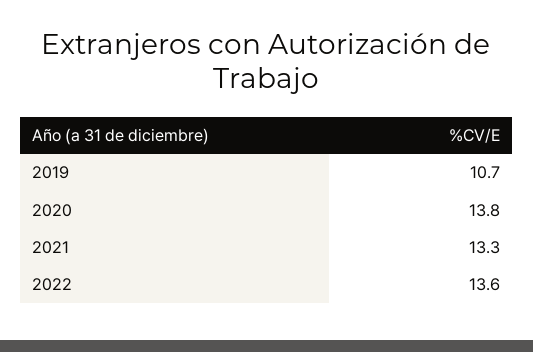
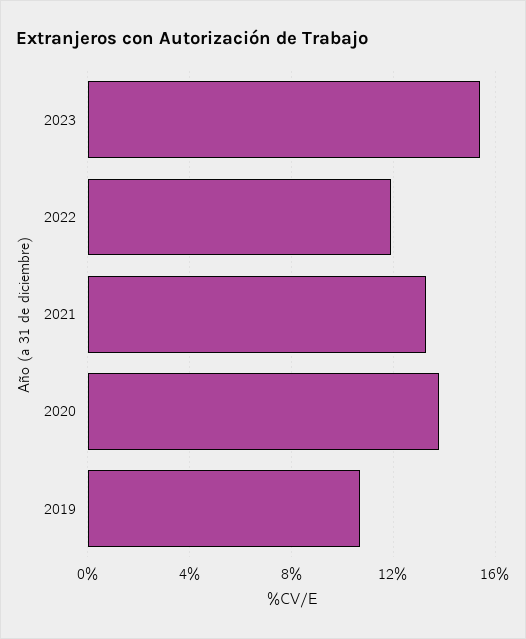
2022: 13.6 -> 12
2023: none -> 15.5

